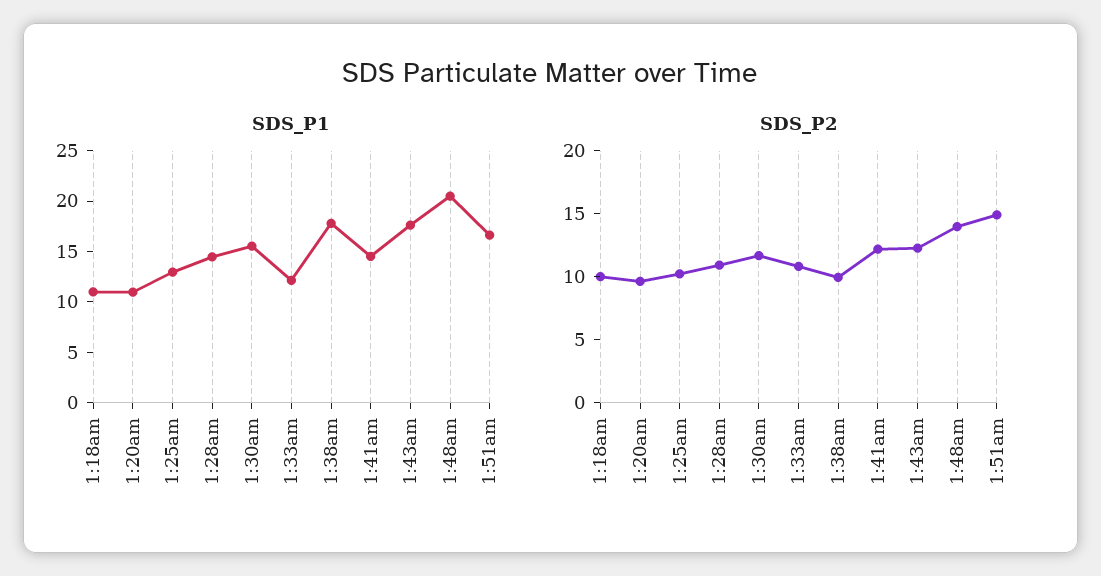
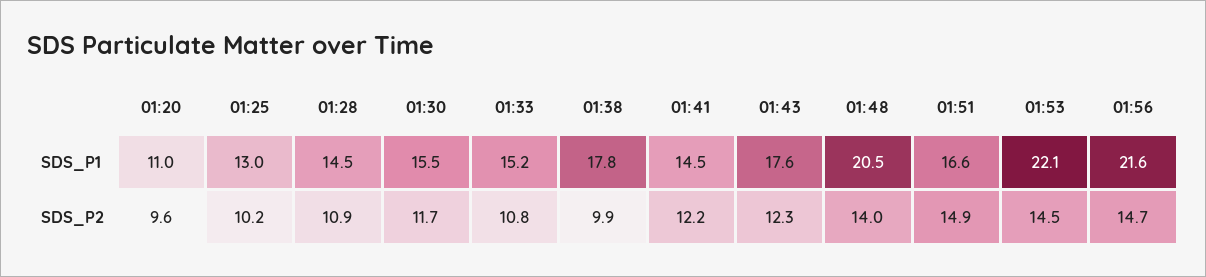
SDS_P1, 1:18am: 11 -> none
SDS_P1, 1:33am: 12 -> 15.2
SDS_P2, 1:18am: 10 -> none
SDS_P1, 01:53: none -> 22.1
SDS_P1, 01:56: none -> 21.6
SDS_P2, 01:53: none -> 14.5
SDS_P2, 01:56: none -> 14.7

